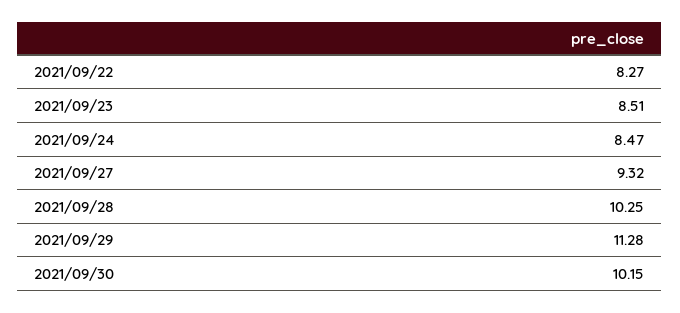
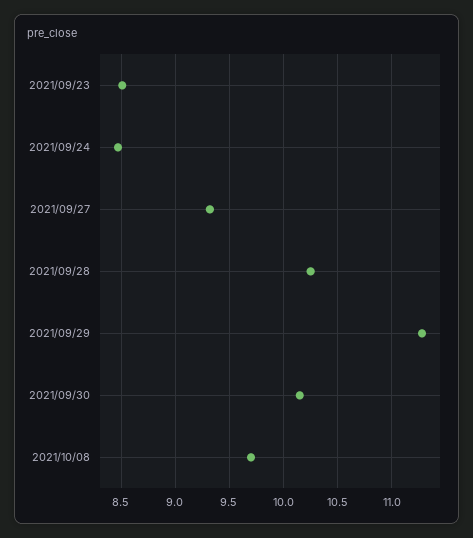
2021/09/22: 8.27 -> none
2021/10/08: none -> 9.7

